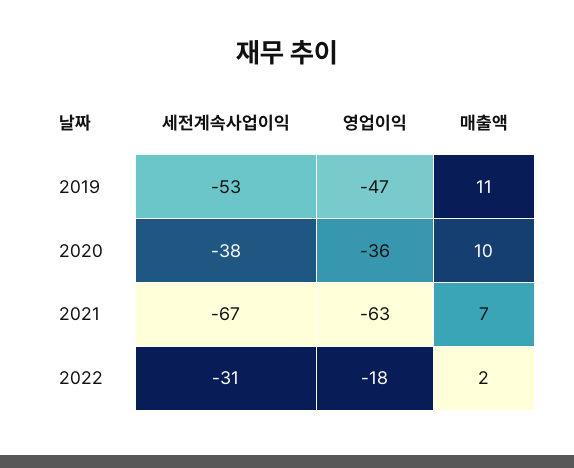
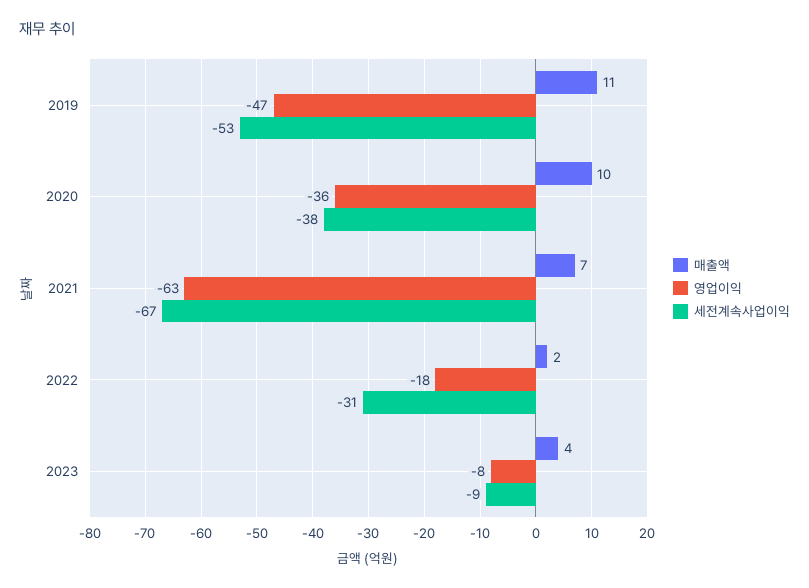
매출액, 2023: none -> 4
영업이익, 2023: none -> -8
세전계속사업이익, 2023: none -> -9

